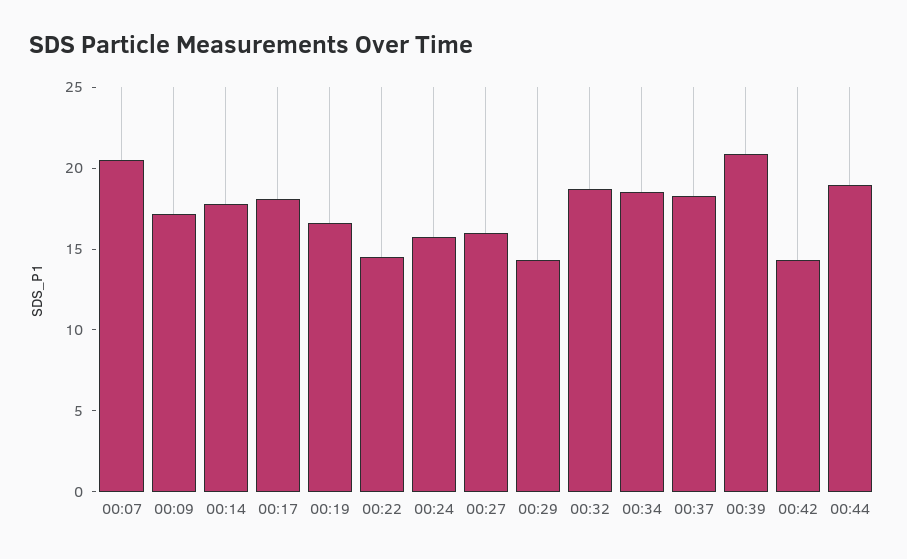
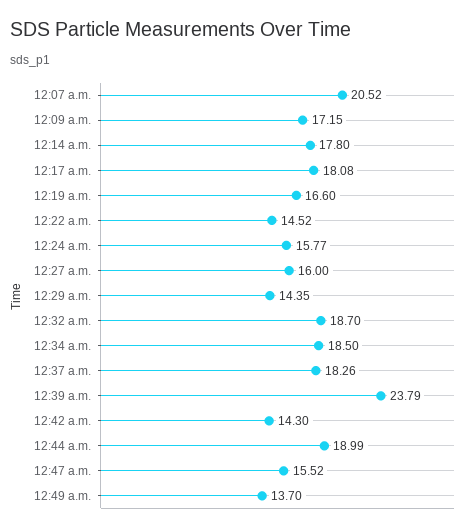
00:39: 21 -> 23.79
12:47 a.m.: none -> 15.52
12:49 a.m.: none -> 13.7

